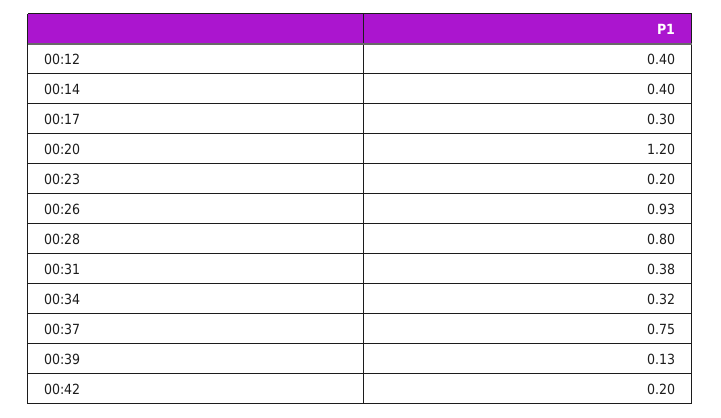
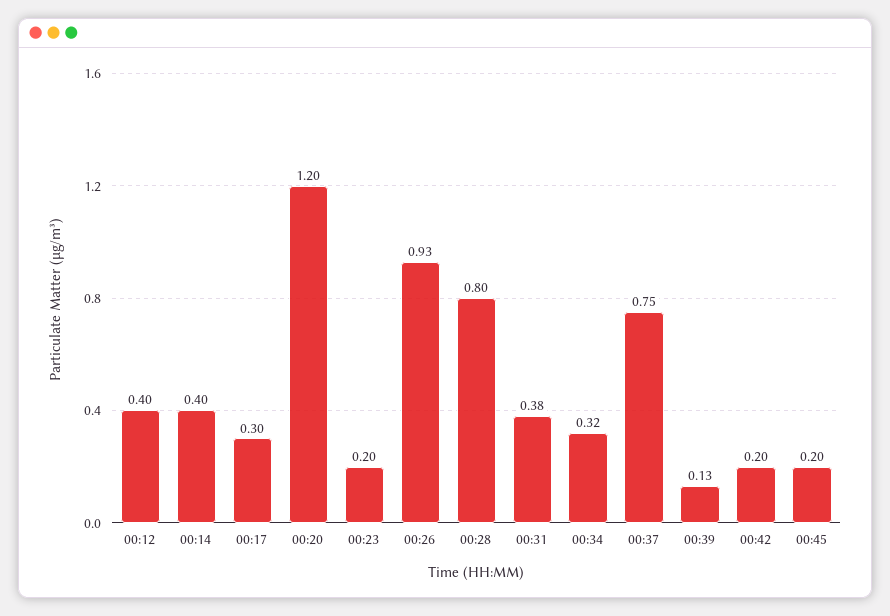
00:45: none -> 0.2

